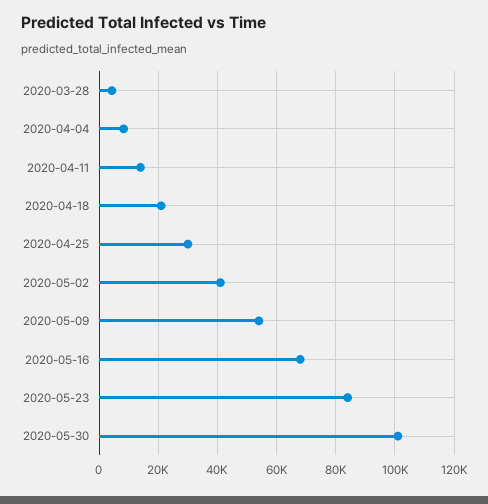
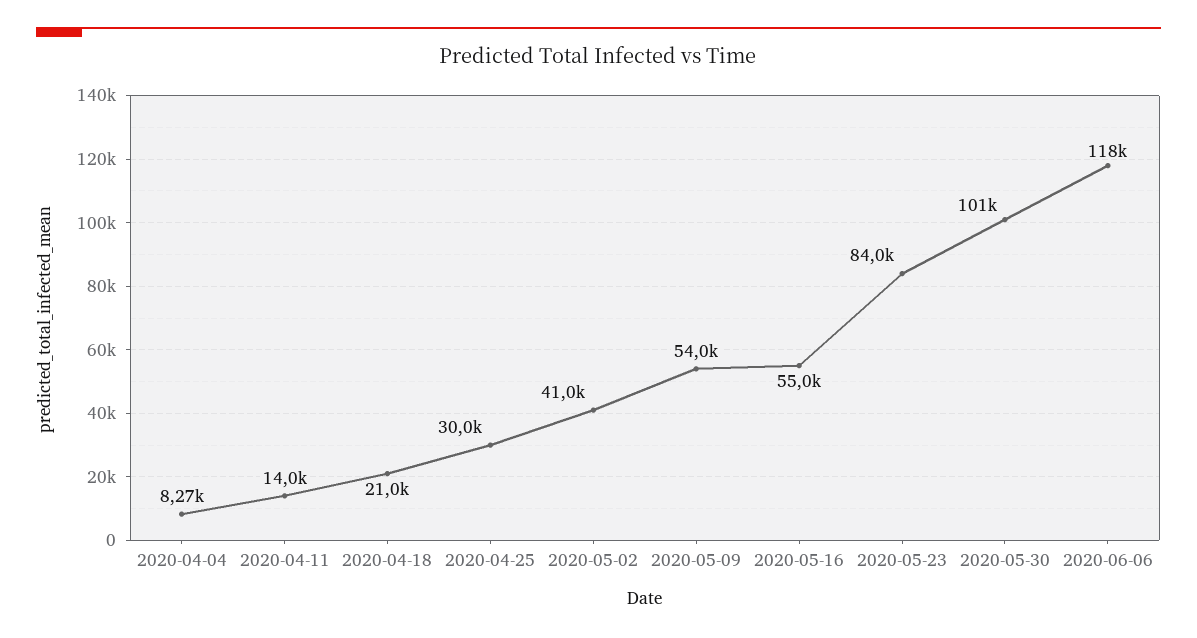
2020-03-28: 5000 -> none
2020-05-16: 67500 -> 55000
2020-06-06: none -> 118000

